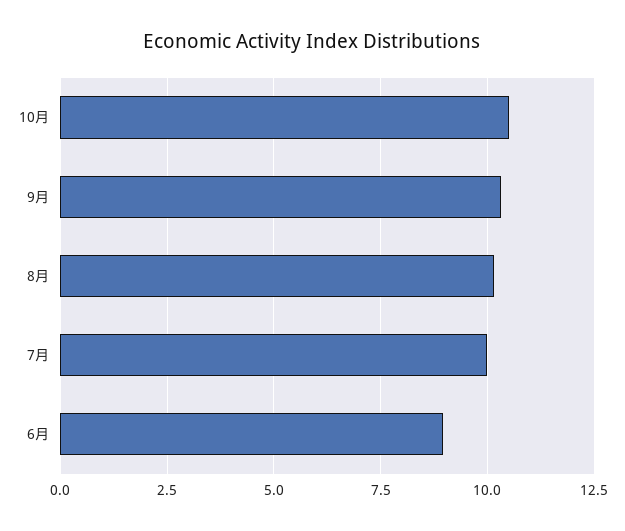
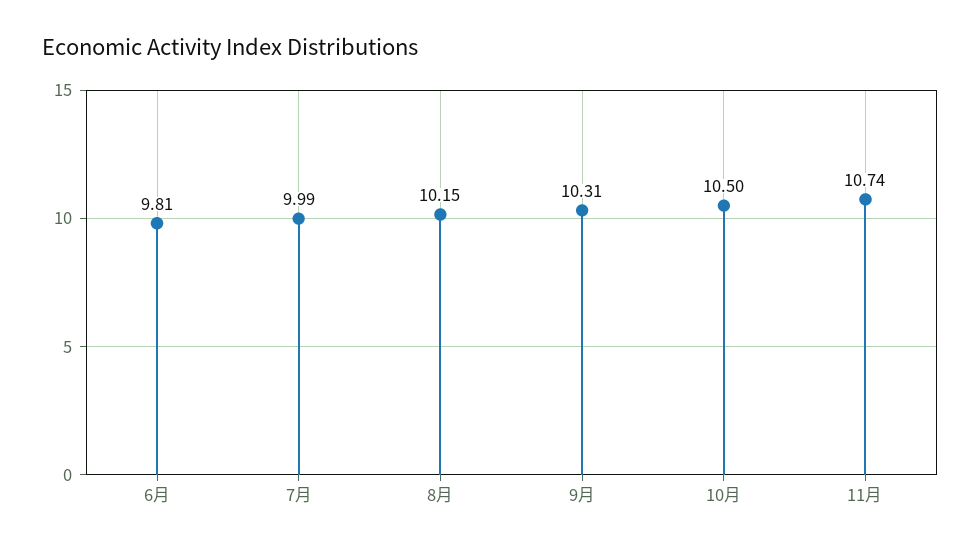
6月: 9 -> 9.81
11月: none -> 10.74

